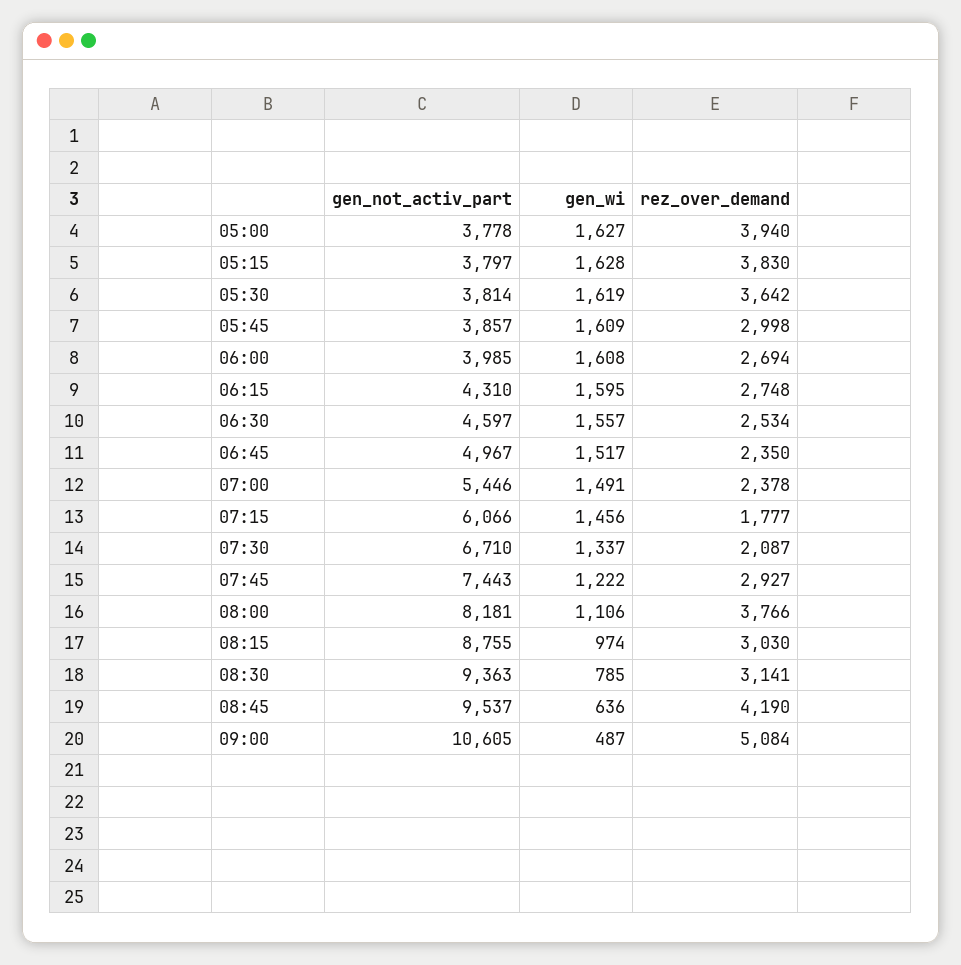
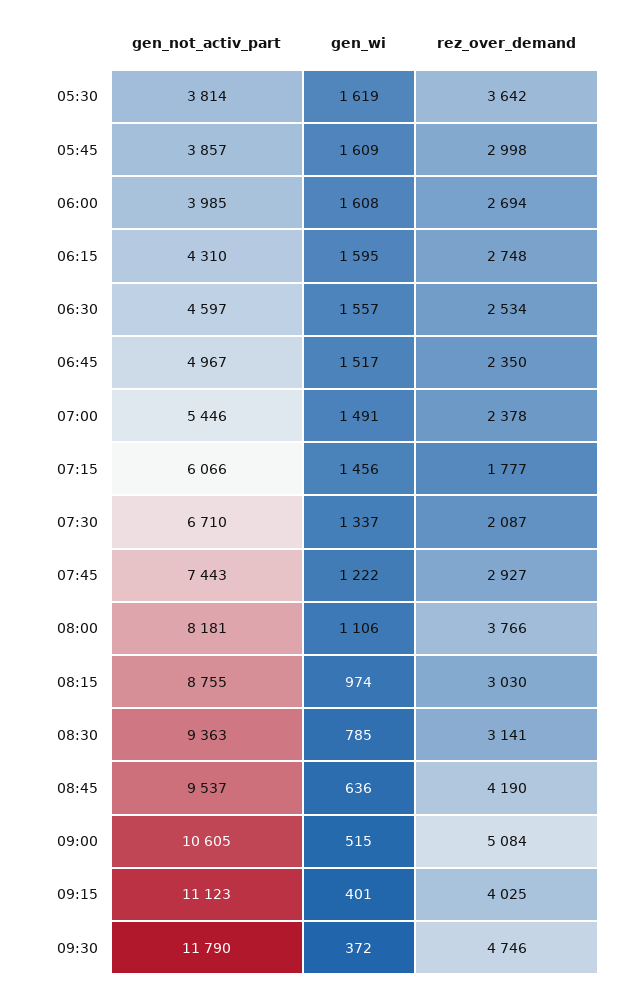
gen_not_activ_part, 05:00: 3778 -> none
gen_wi, 05:00: 1627 -> none
rez_over_demand, 05:00: 3940 -> none
gen_not_activ_part, 05:15: 3797 -> none
gen_wi, 05:15: 1628 -> none
rez_over_demand, 05:15: 3830 -> none
gen_wi, 09:00: 487 -> 515
gen_not_activ_part, 09:15: none -> 11123
gen_wi, 09:15: none -> 401
rez_over_demand, 09:15: none -> 4025
gen_not_activ_part, 09:30: none -> 11790
gen_wi, 09:30: none -> 372
rez_over_demand, 09:30: none -> 4746

